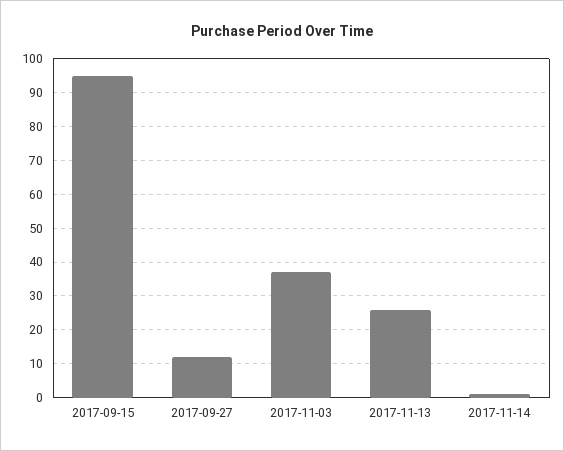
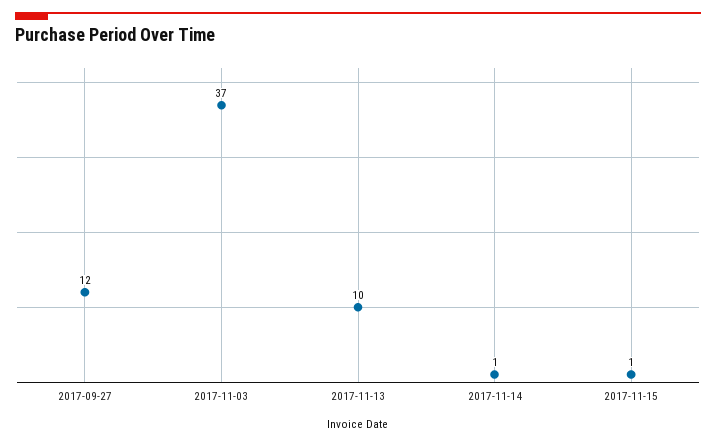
2017-09-15: 95 -> none
2017-11-13: 25 -> 10
2017-11-15: none -> 1

